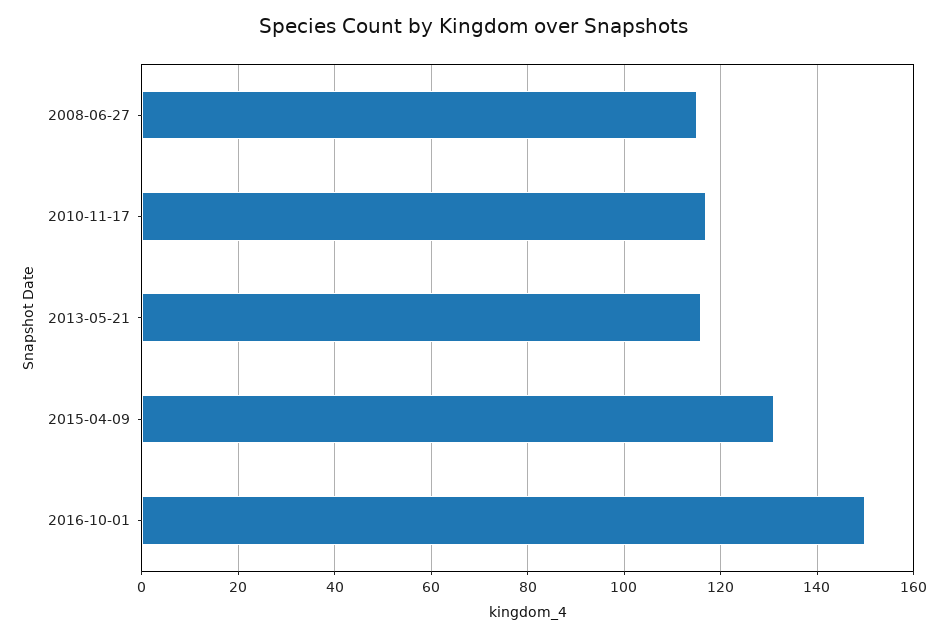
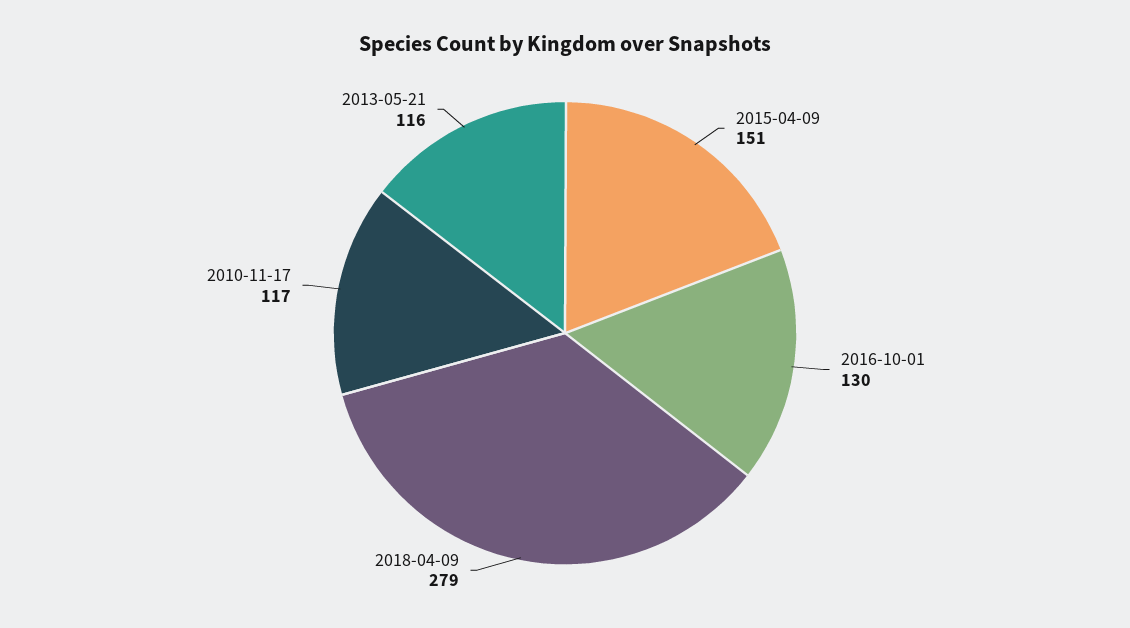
2008-06-27: 115 -> none
2015-04-09: 130 -> 151
2016-10-01: 150 -> 130
2018-04-09: none -> 279

